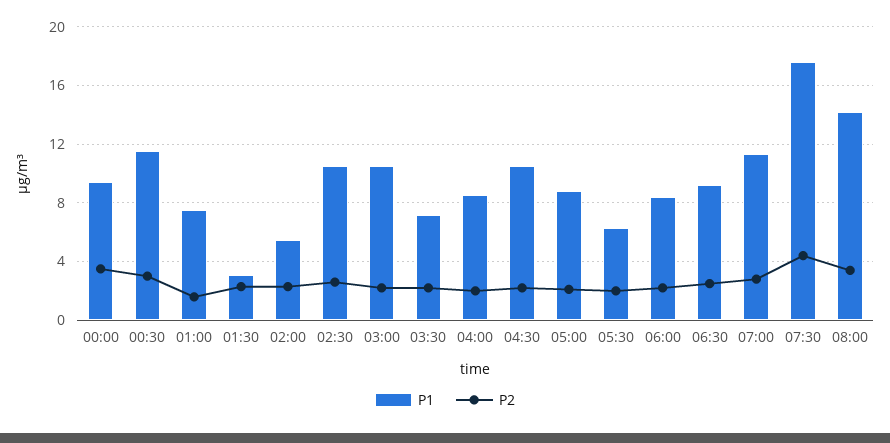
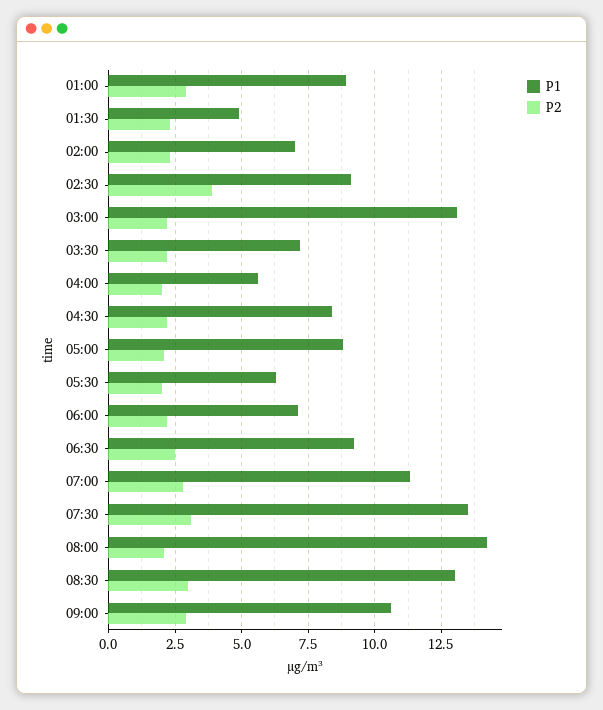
P1, 00:00: 9.5 -> none
P2, 00:00: 3.5 -> none
P1, 00:30: 11.5 -> none
P2, 00:30: 3 -> none
P1, 01:00: 7.5 -> 9
P2, 01:00: 1.5 -> 3
P1, 01:30: 3 -> 5
P1, 02:00: 5.5 -> 7
P1, 02:30: 10.5 -> 9
P2, 02:30: 2.5 -> 4
P1, 03:00: 10.5 -> 13
P1, 04:00: 8.5 -> 5.5
P1, 04:30: 10.5 -> 8.5
P1, 06:00: 8.5 -> 7
P1, 07:30: 17.5 -> 13.5
P2, 07:30: 4.5 -> 3
P2, 08:00: 3.5 -> 2
P1, 08:30: none -> 13
P2, 08:30: none -> 3
P1, 09:00: none -> 10.5
P2, 09:00: none -> 3

